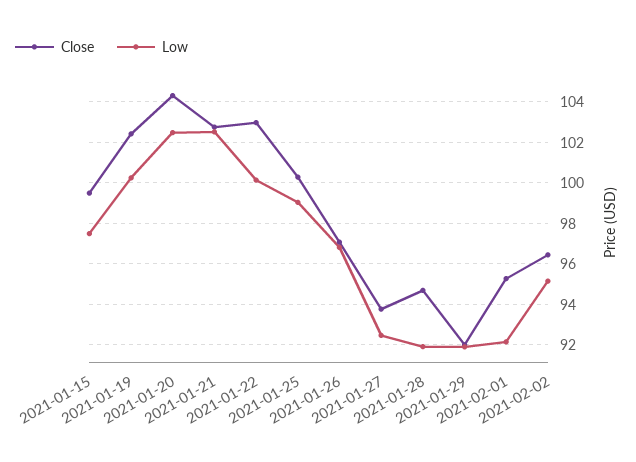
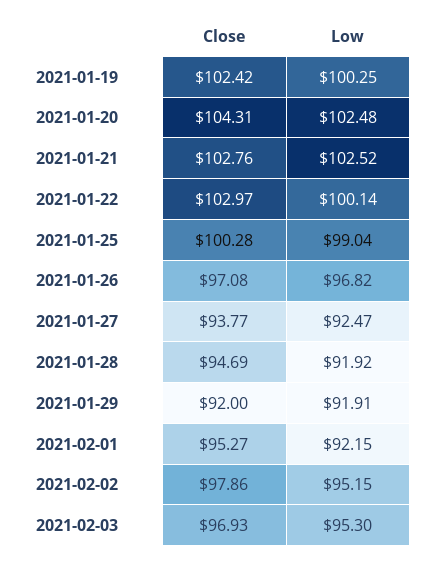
Close, 2021-01-15: 99.5 -> none
Low, 2021-01-15: 97.5 -> none
Close, 2021-02-02: 96.5 -> 97.86
Close, 2021-02-03: none -> 96.93
Low, 2021-02-03: none -> 95.3

